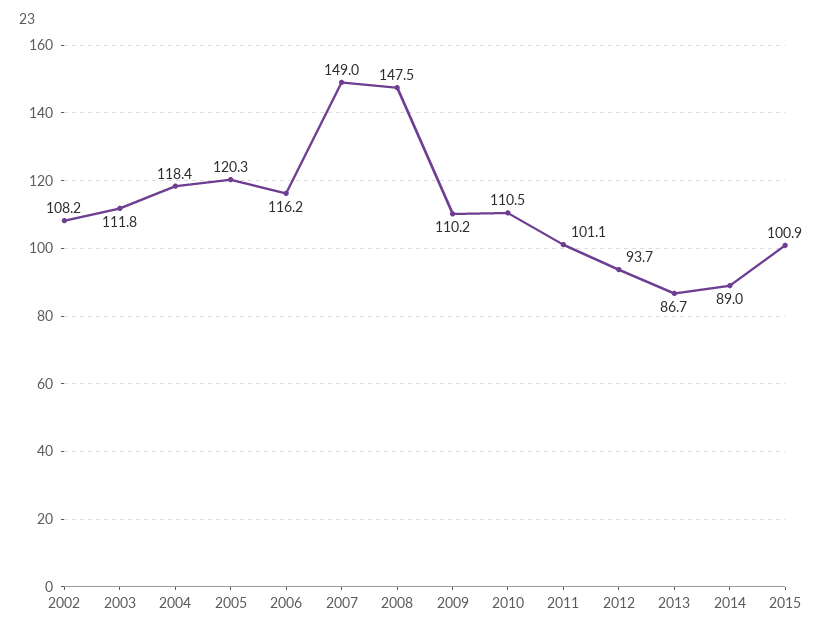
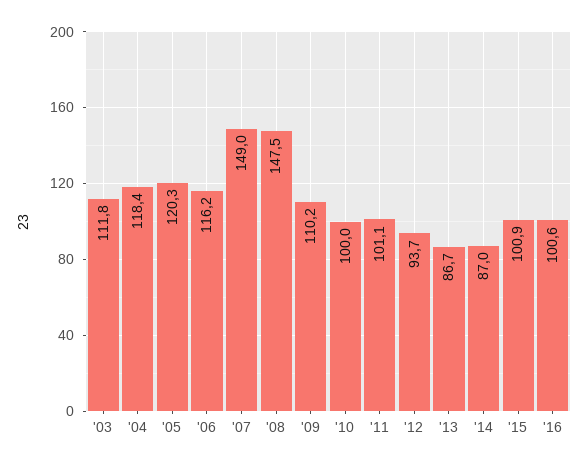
2002: 108.2 -> none
2010: 110.5 -> 100
2014: 89 -> 87
'16: none -> 100.6

